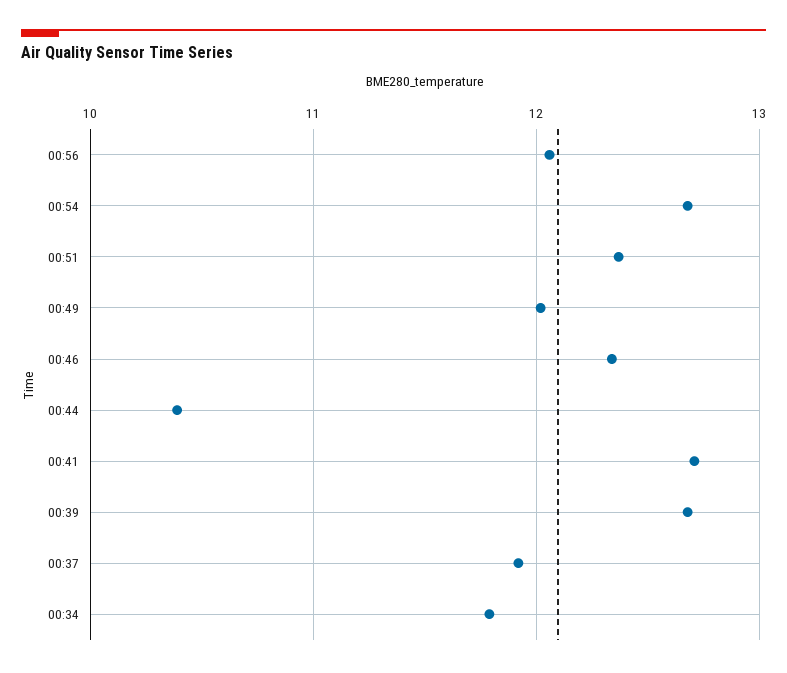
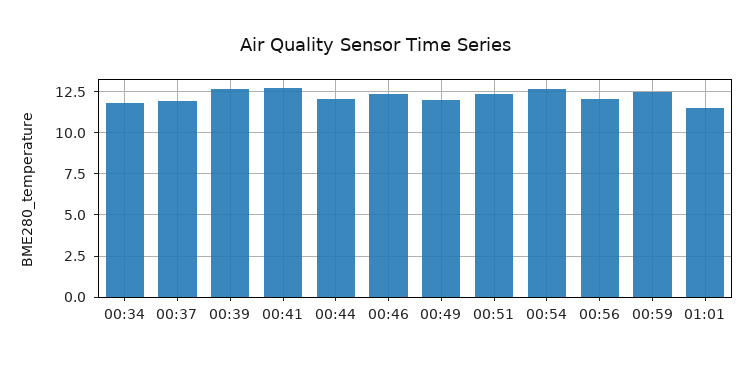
00:44: 10.4 -> 12
00:59: none -> 12.5
01:01: none -> 11.5

